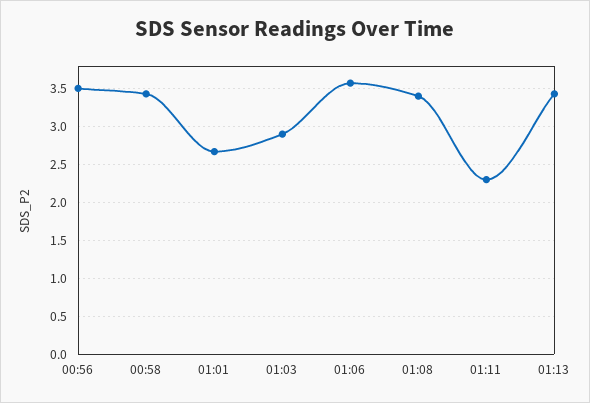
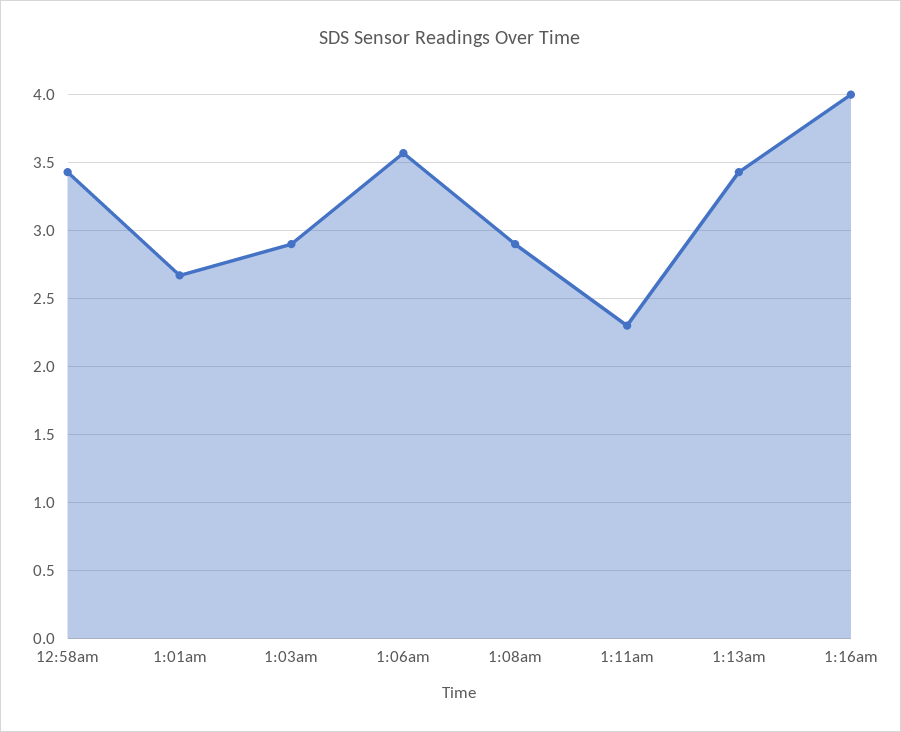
00:56: 3.5 -> none
01:08: 3.4 -> 2.9
1:16am: none -> 4

